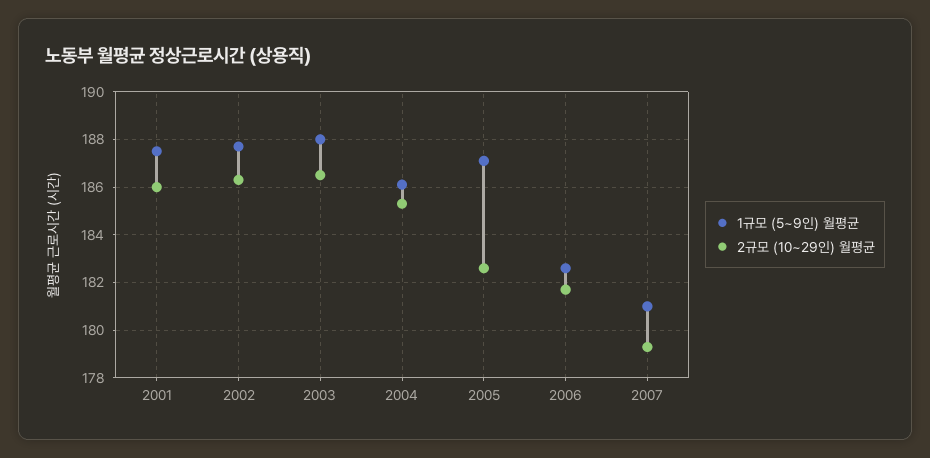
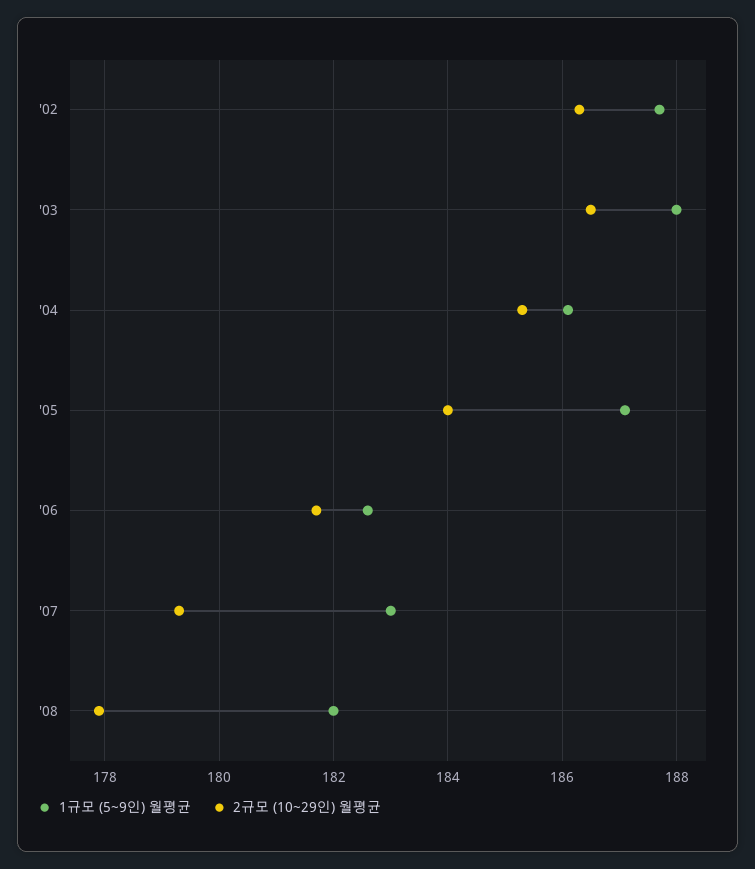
1규모 (5~9인) 월평균, 2001: 187.5 -> none
2규모 (10~29인) 월평균, 2001: 186 -> none
2규모 (10~29인) 월평균, 2005: 182.5 -> 184
1규모 (5~9인) 월평균, 2007: 181 -> 183
1규모 (5~9인) 월평균, '08: none -> 182
2규모 (10~29인) 월평균, '08: none -> 178

